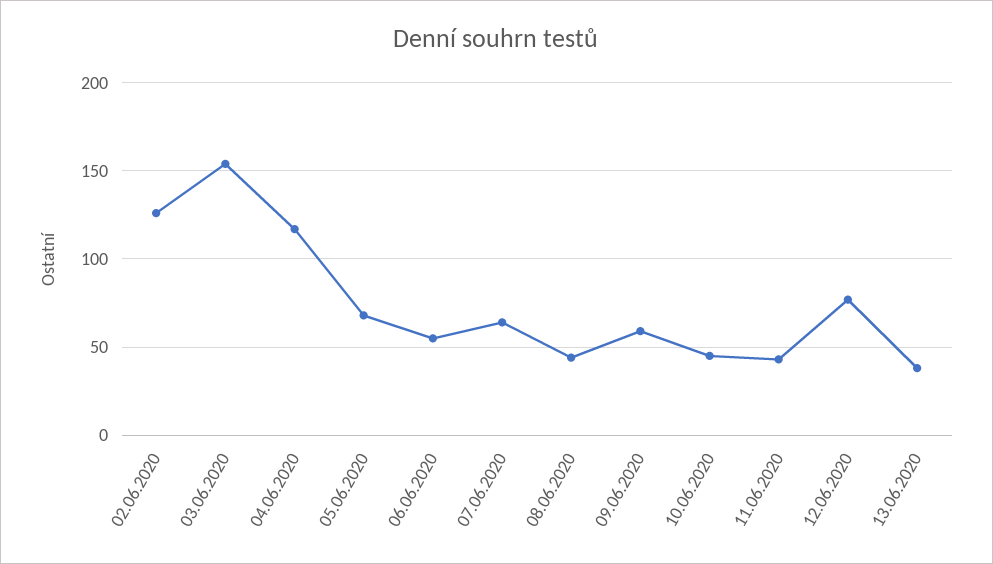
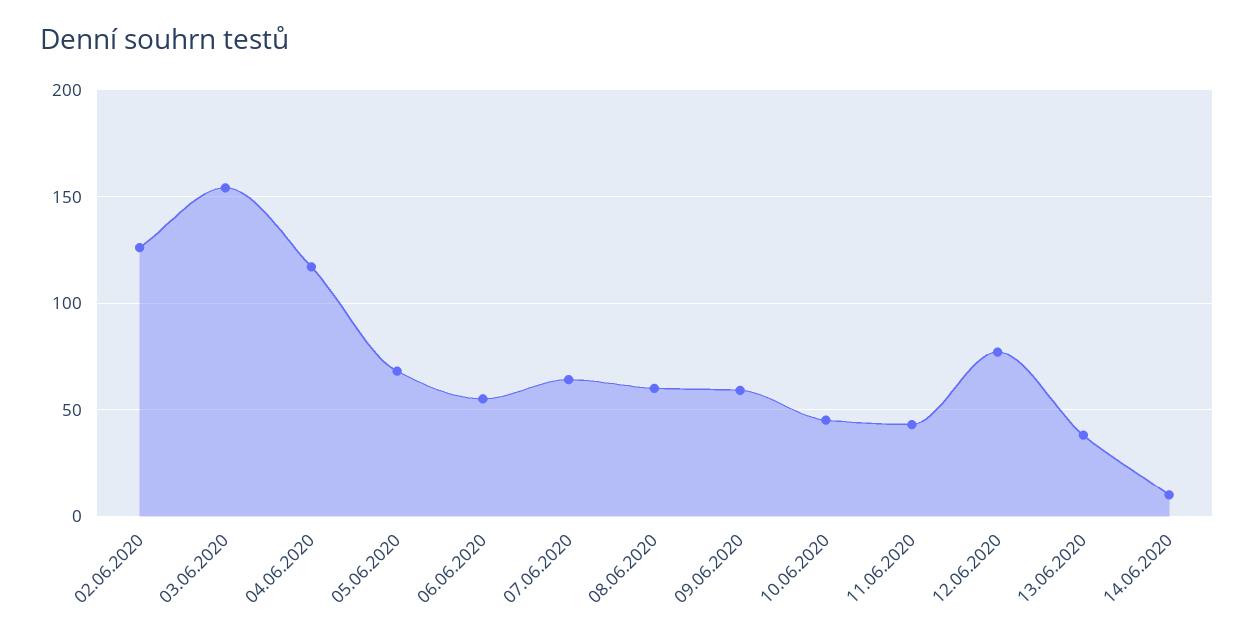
08.06.2020: 45 -> 60
14.06.2020: none -> 10

